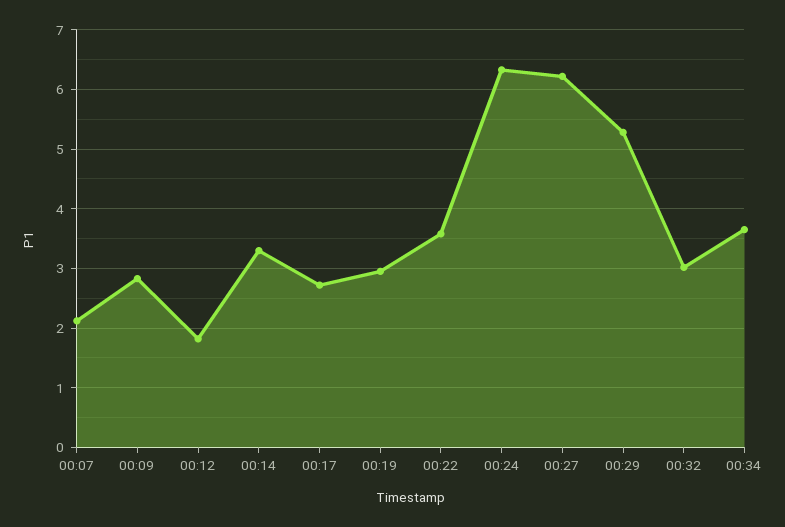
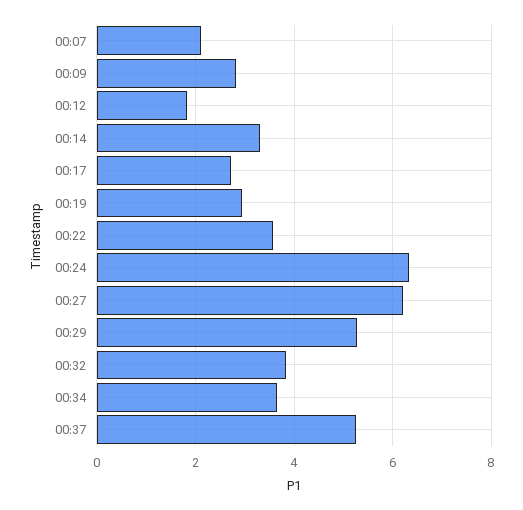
00:32: 3 -> 3.8
00:37: none -> 5.2

